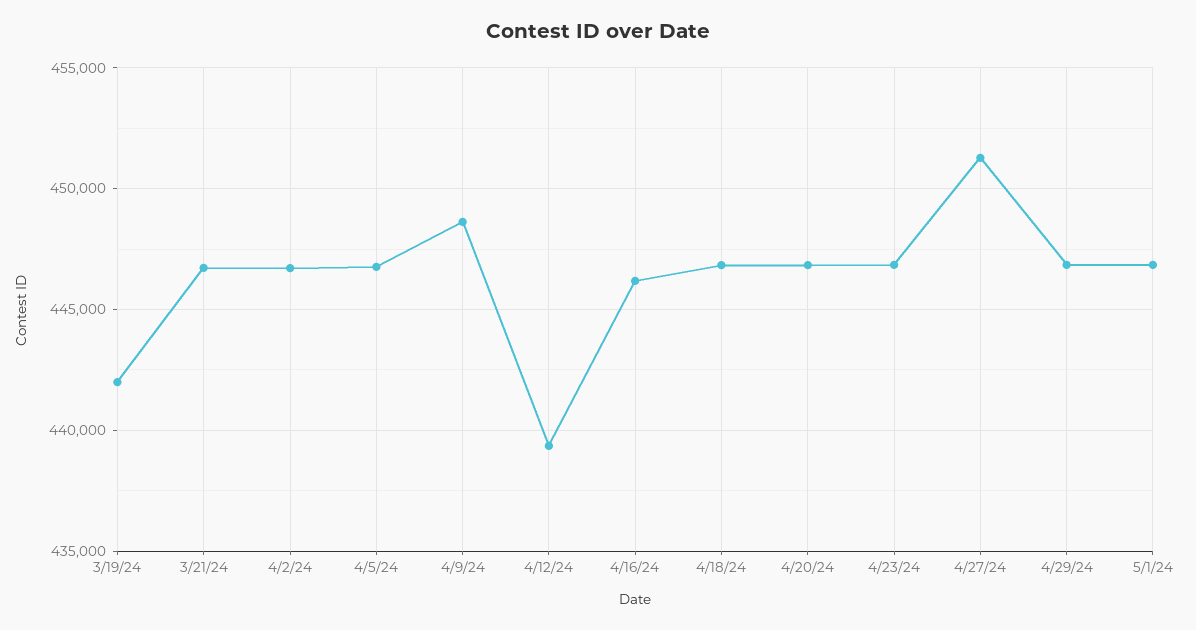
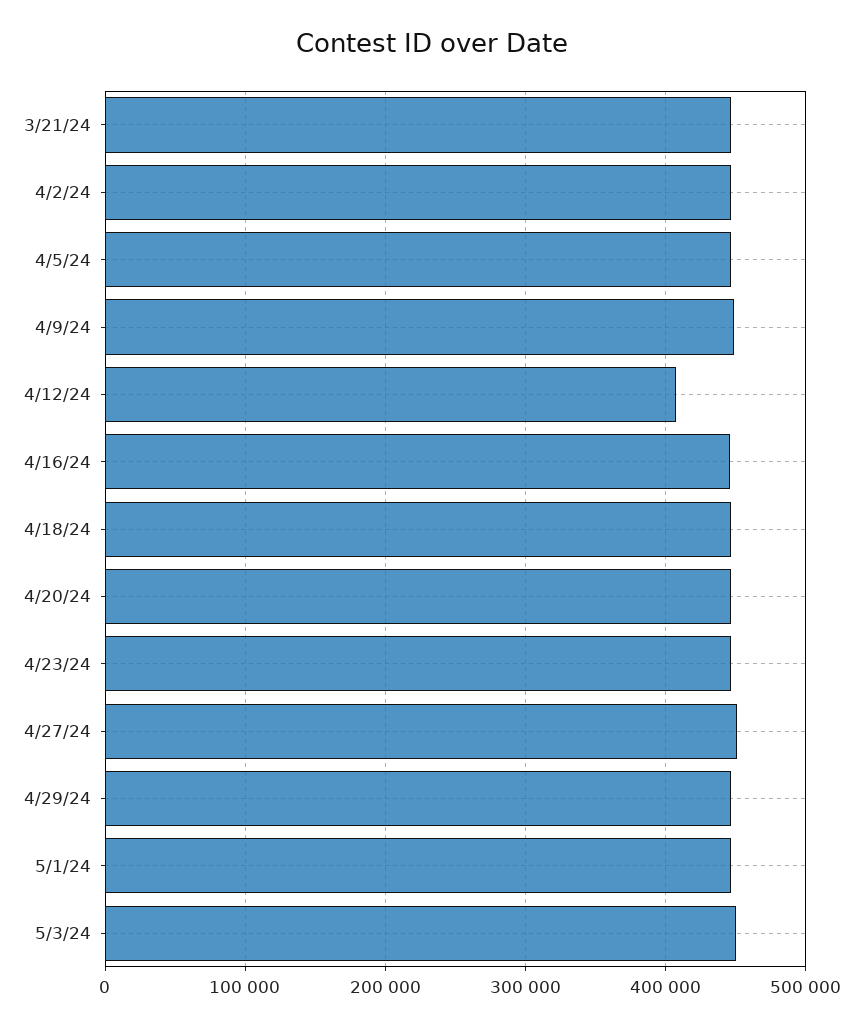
3/19/24: 442000 -> none
4/12/24: 439500 -> 410000
5/3/24: none -> 450000

